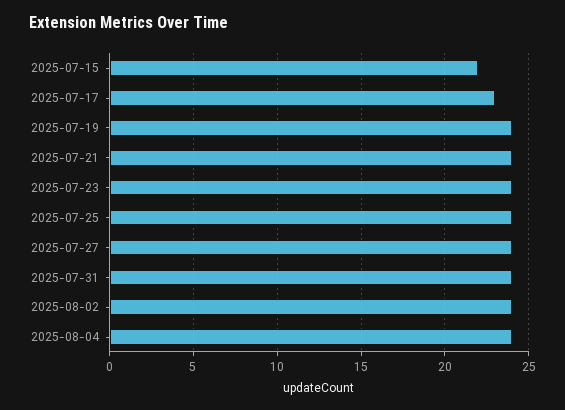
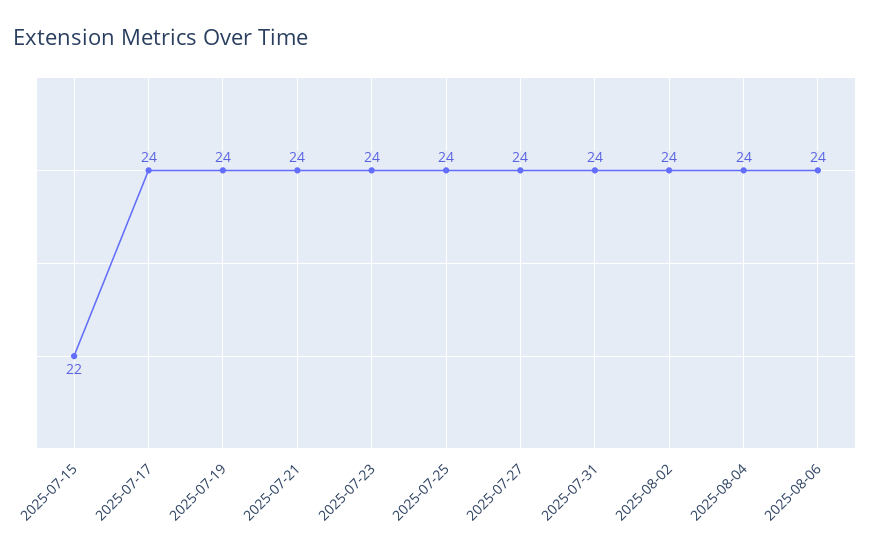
2025-07-17: 23 -> 24
2025-08-06: none -> 24

